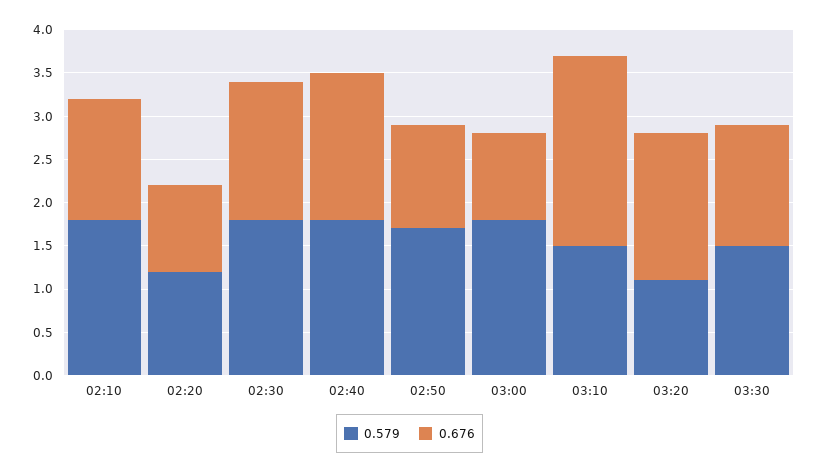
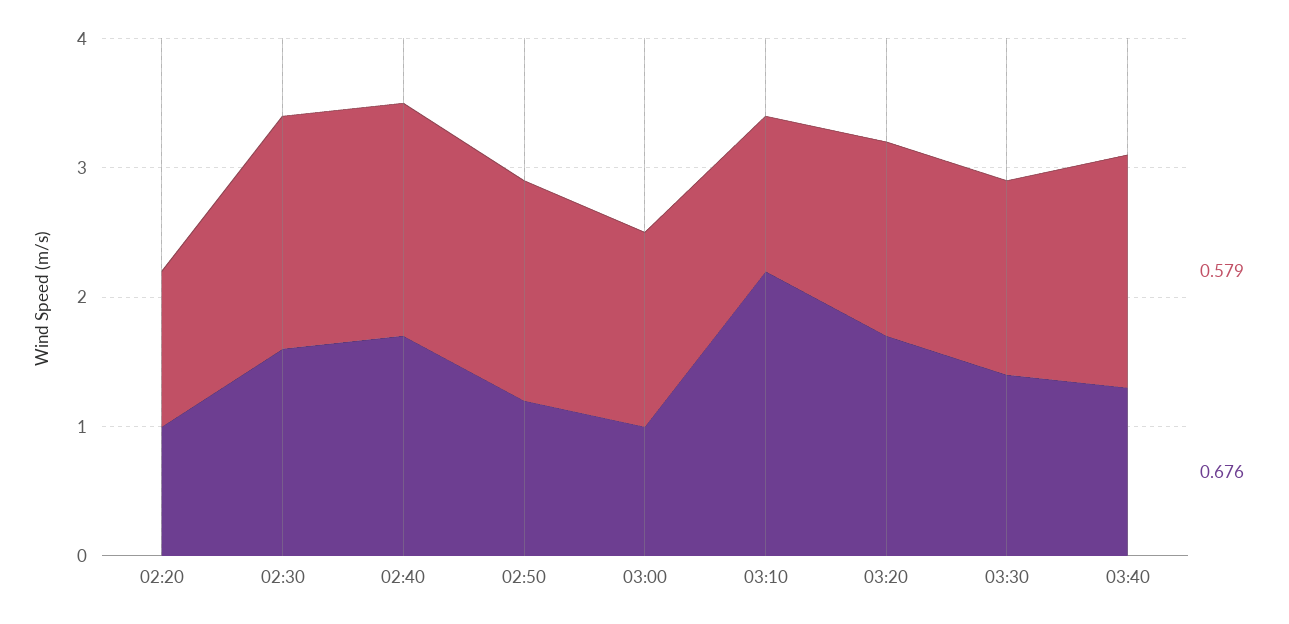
0.579, 02:10: 1.8 -> none
0.676, 02:10: 1.4 -> none
0.579, 03:00: 1.8 -> 1.5
0.579, 03:10: 1.5 -> 1.2
0.579, 03:20: 1.1 -> 1.5
0.579, 03:40: none -> 1.8
0.676, 03:40: none -> 1.3

